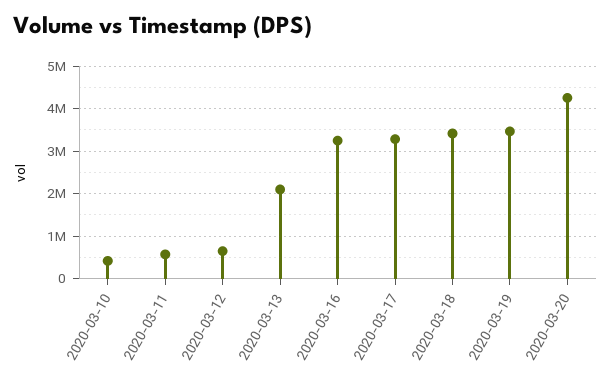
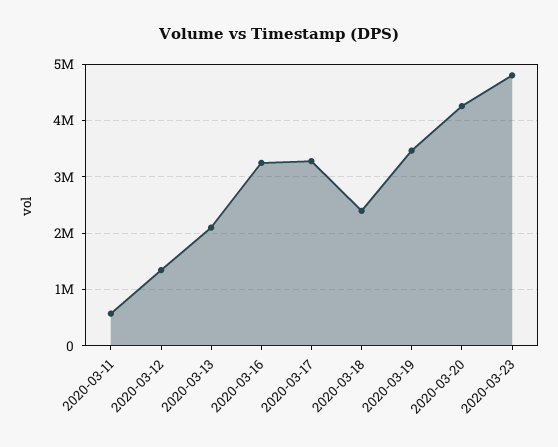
2020-03-10: 400000 -> none
2020-03-12: 600000 -> 1400000
2020-03-18: 3400000 -> 2400000
2020-03-23: none -> 4800000

